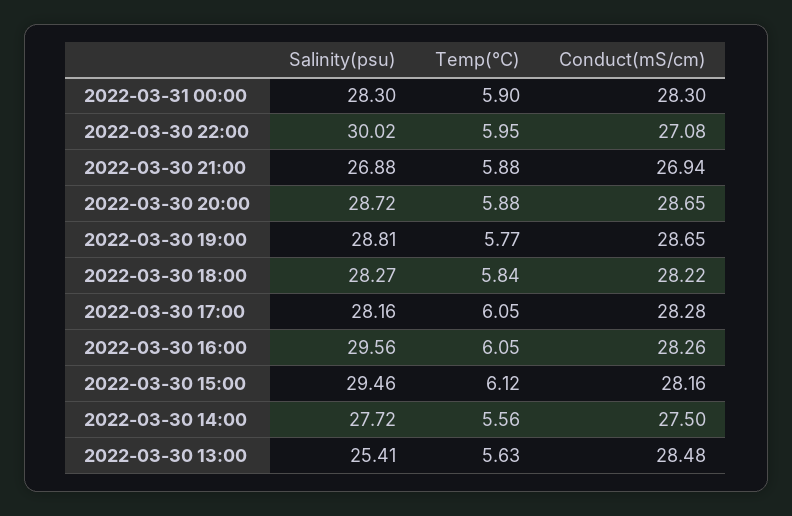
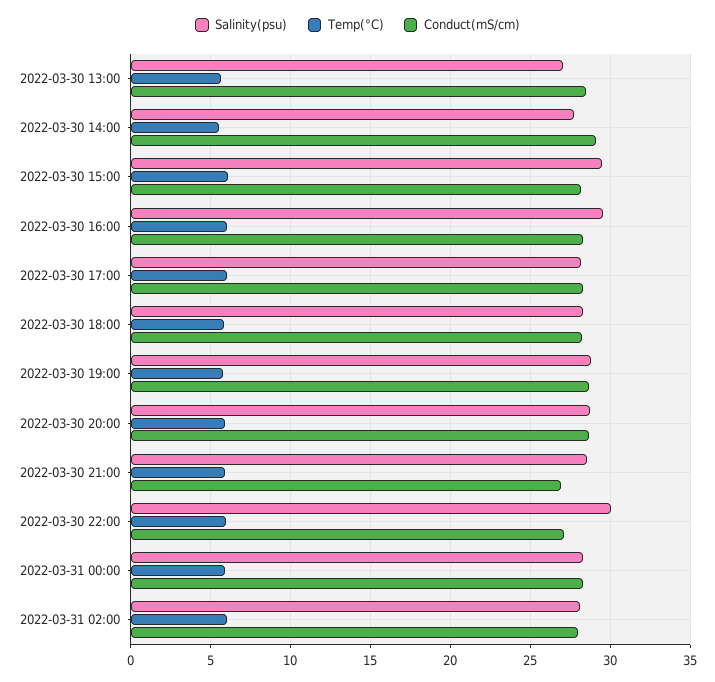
Salinity(psu), 2022-03-30 21:00: 26.88 -> 28.5
Conduct(mS/cm), 2022-03-30 14:00: 27.5 -> 29
Salinity(psu), 2022-03-30 13:00: 25.41 -> 27
Salinity(psu), 2022-03-31 02:00: none -> 28
Temp(°C), 2022-03-31 02:00: none -> 6
Conduct(mS/cm), 2022-03-31 02:00: none -> 28

